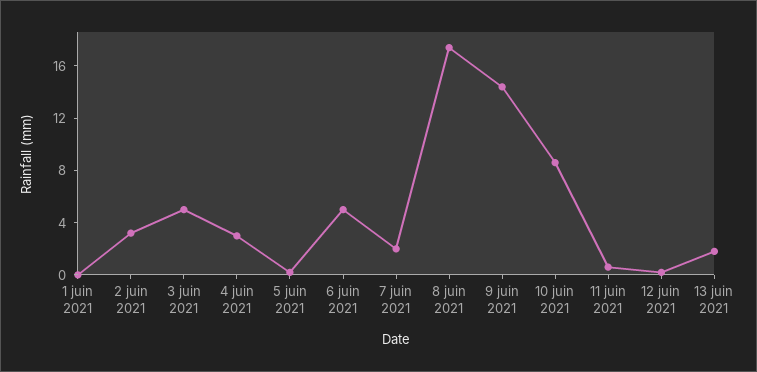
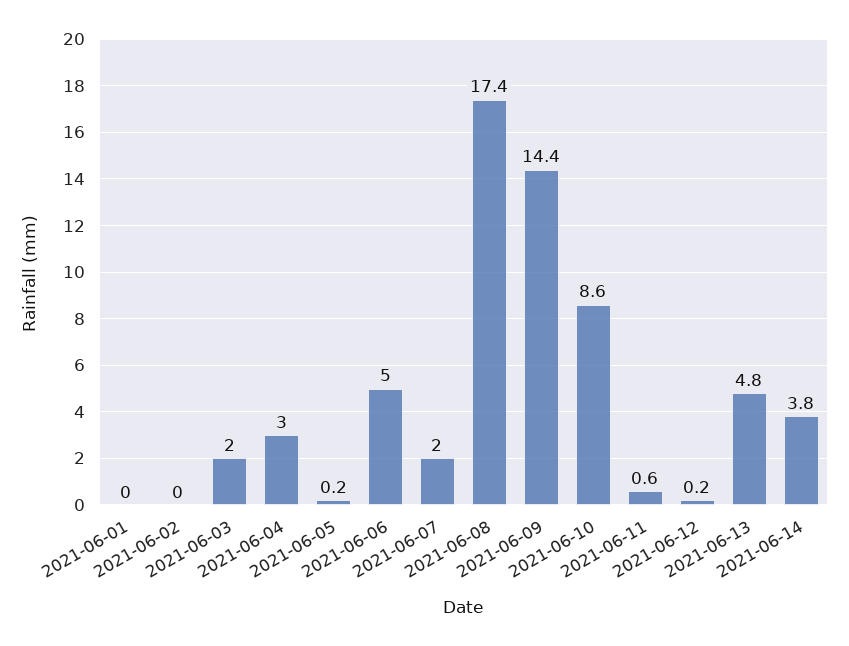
2 juin 2021: 3 -> 0
3 juin 2021: 5 -> 2
13 juin 2021: 2 -> 4.8
2021-06-14: none -> 3.8

